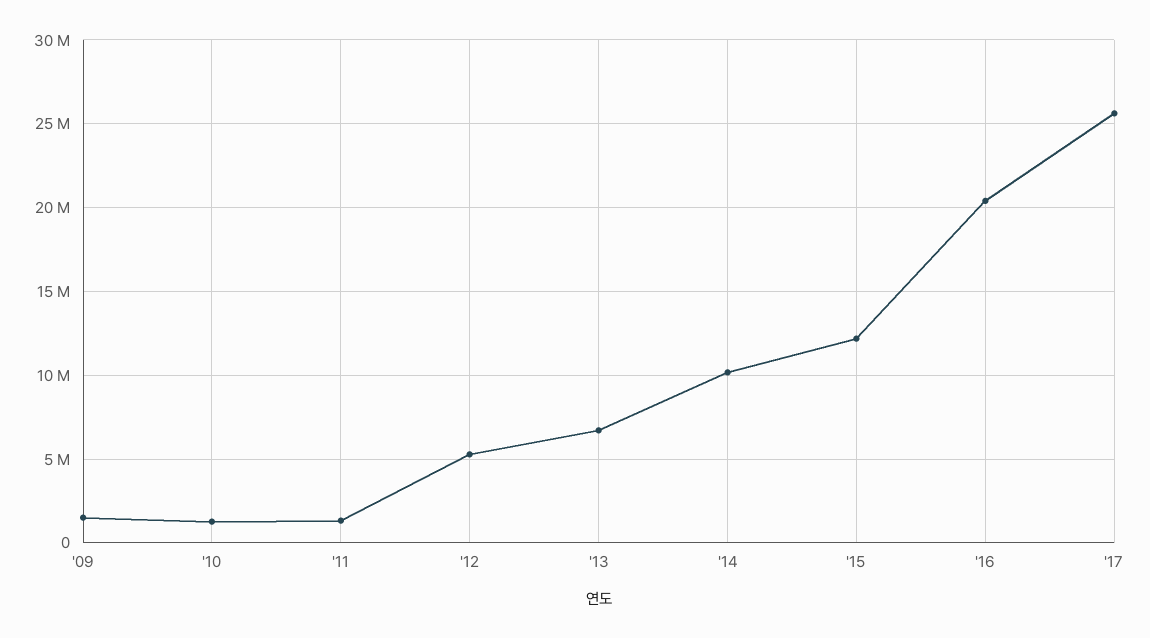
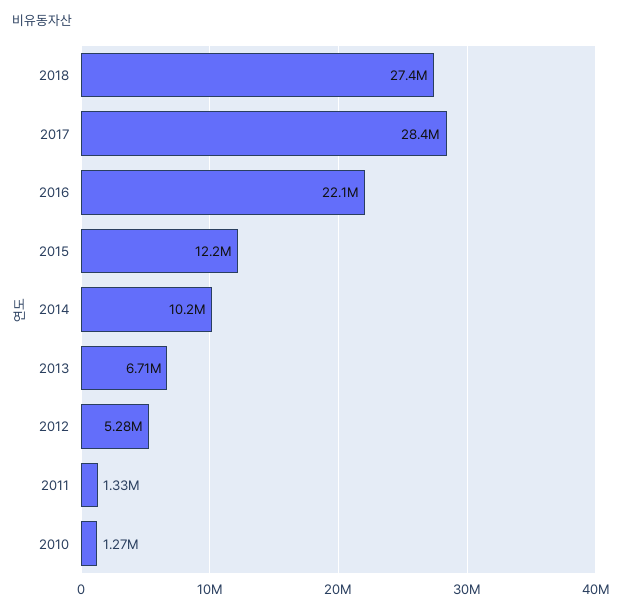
'09: 1500000 -> none
'16: 20500000 -> 22100000
'17: 25500000 -> 28400000
2018: none -> 27400000

